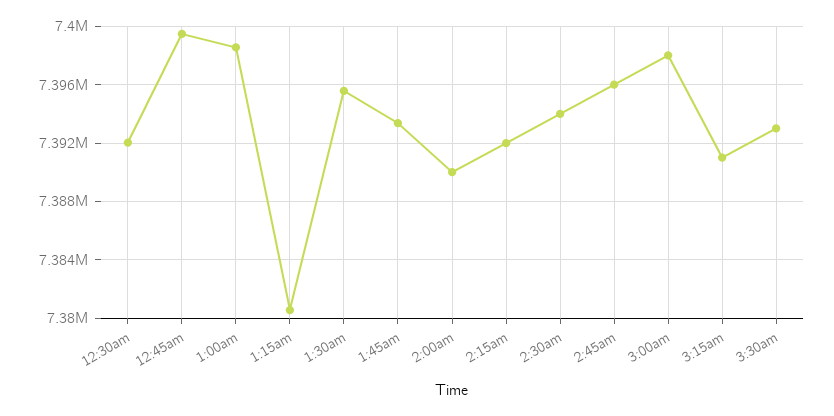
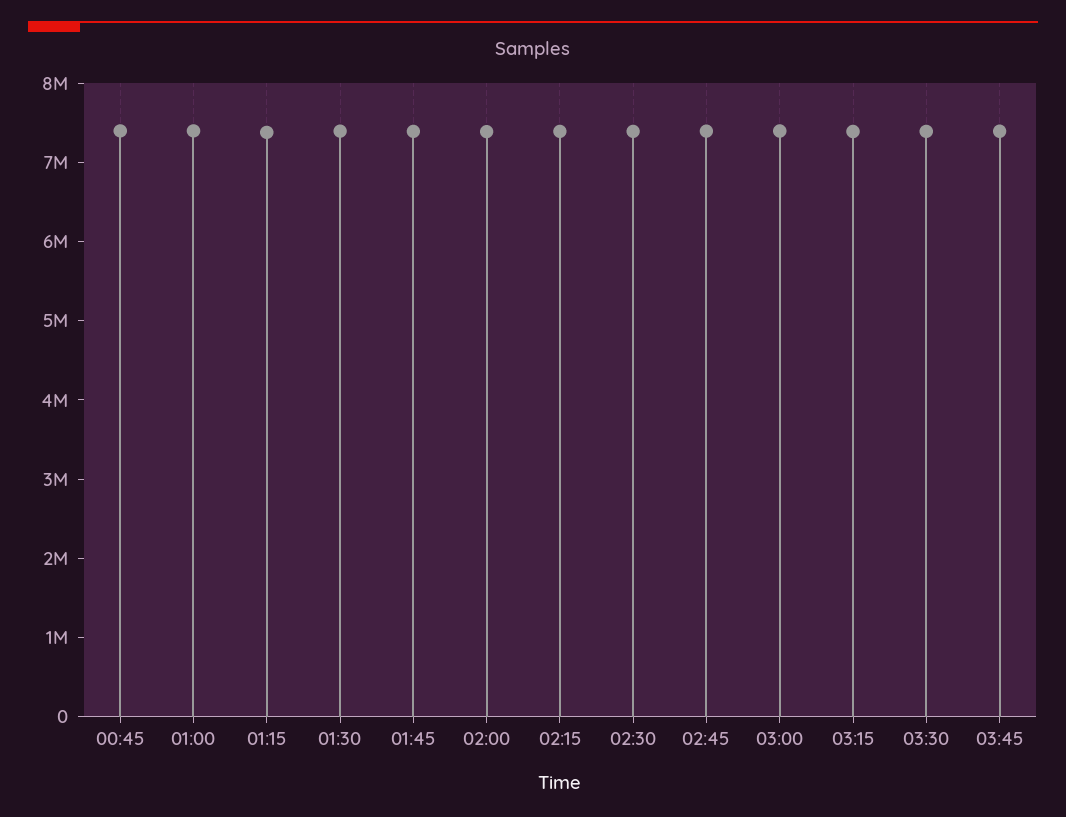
12:30am: 7392000 -> none
03:45: none -> 7400000

